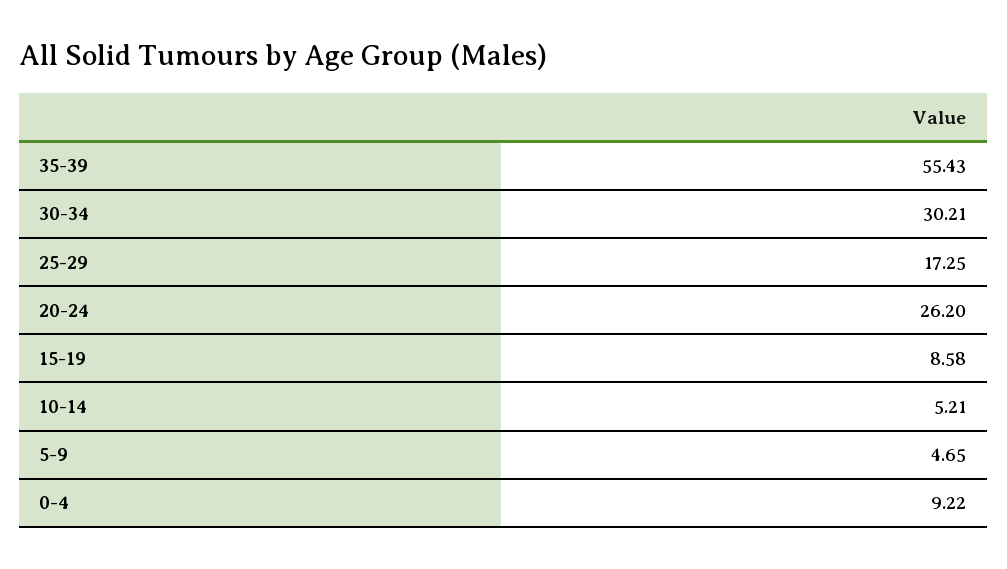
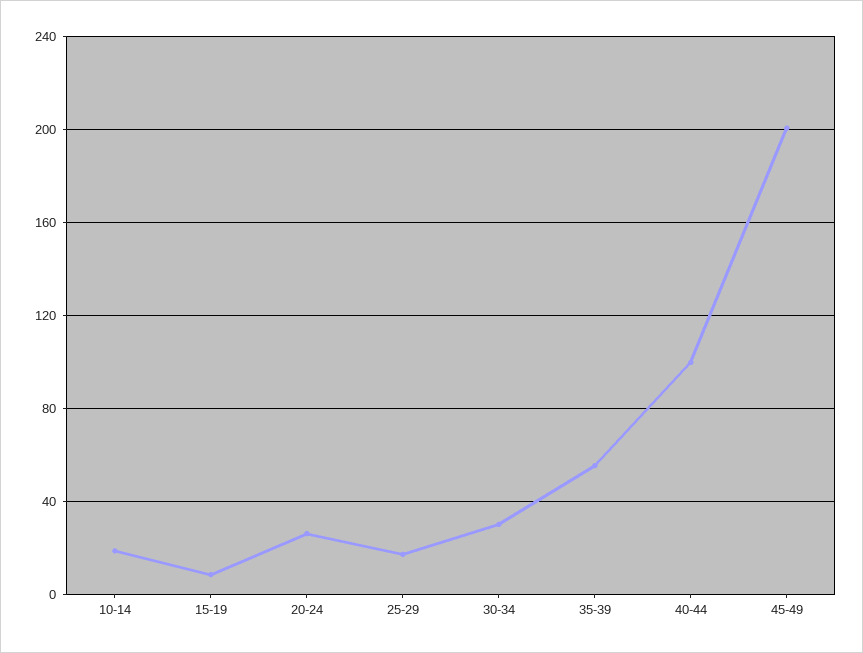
10-14: 5.21 -> 20
5-9: 4.65 -> none
0-4: 9.22 -> none
40-44: none -> 100
45-49: none -> 200

